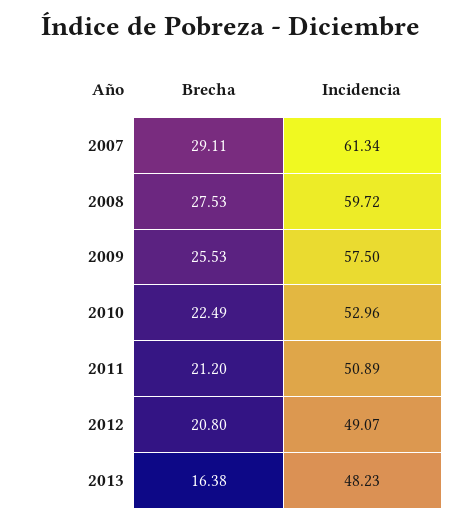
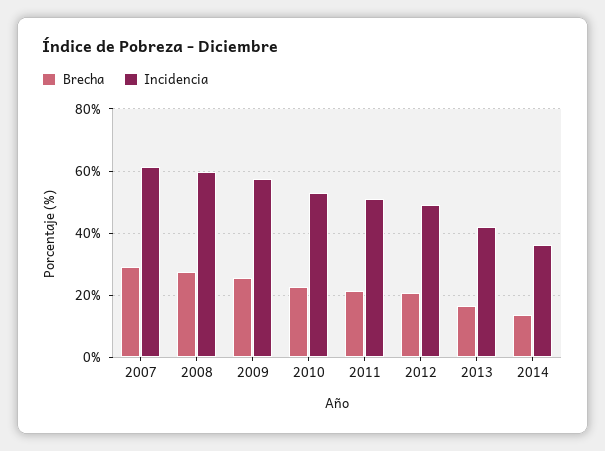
Incidencia, 2013: 48.23 -> 42
Brecha, 2014: none -> 14
Incidencia, 2014: none -> 36

